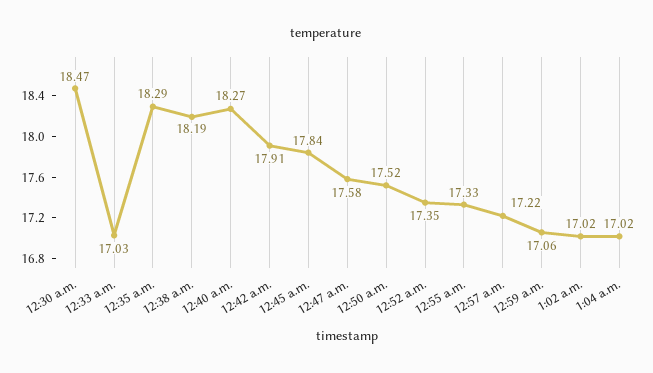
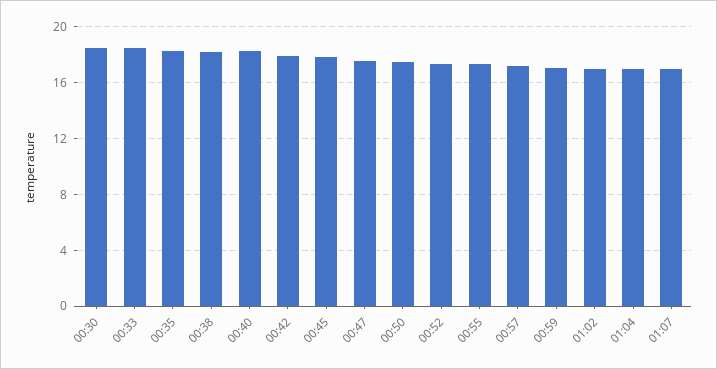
12:33 a.m.: 17.03 -> 18.5
01:07: none -> 17

